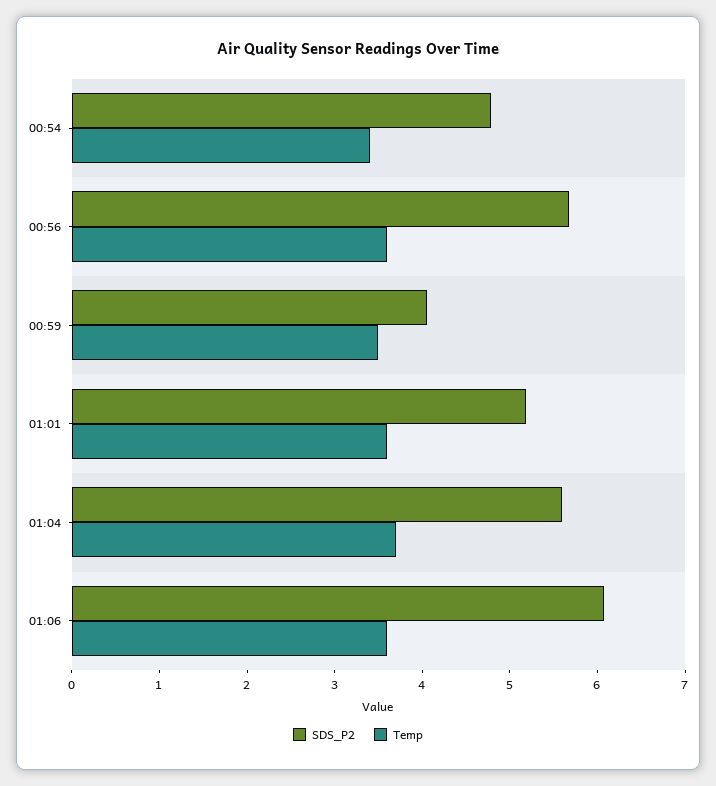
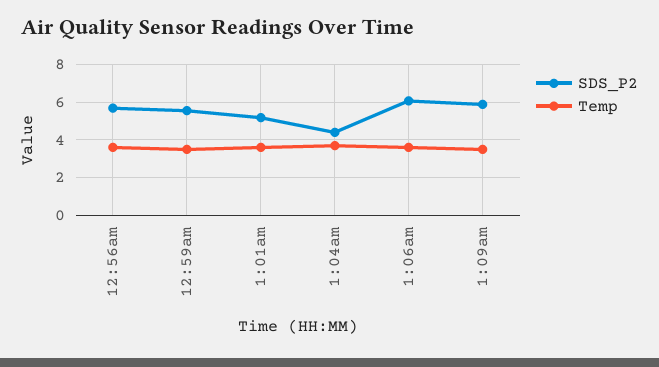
SDS_P2, 00:54: 4.8 -> none
Temp, 00:54: 3.4 -> none
SDS_P2, 00:59: 4 -> 5.5
SDS_P2, 01:04: 5.6 -> 4.5
SDS_P2, 1:09am: none -> 6
Temp, 1:09am: none -> 3.5

